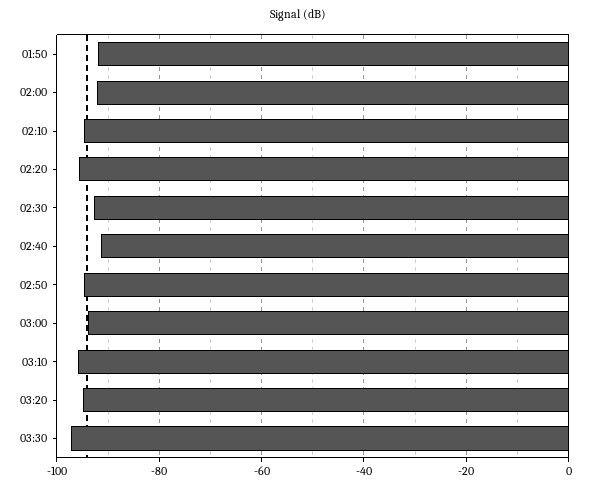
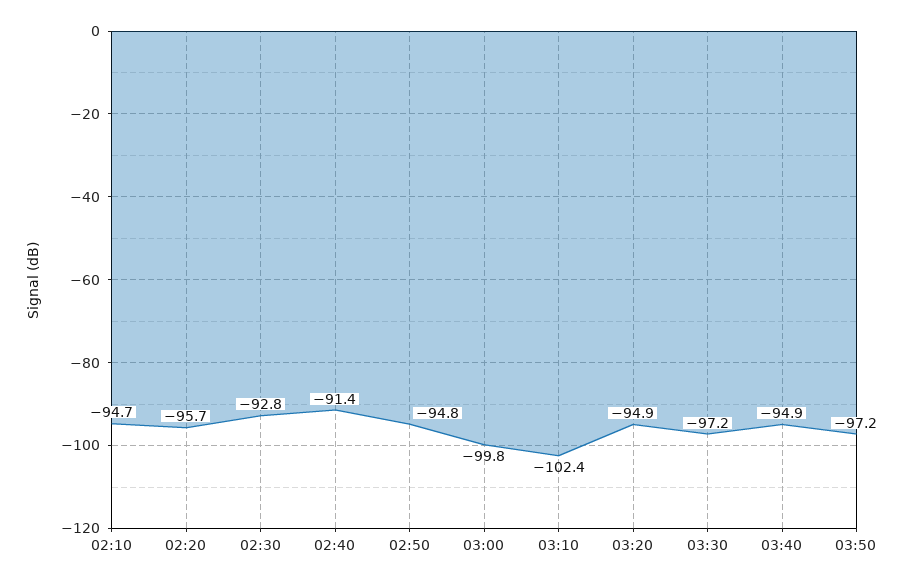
01:50: -92 -> none
02:00: -92 -> none
03:00: -94 -> -99.8
03:10: -96 -> -102.4
03:40: none -> -94.9
03:50: none -> -97.2

